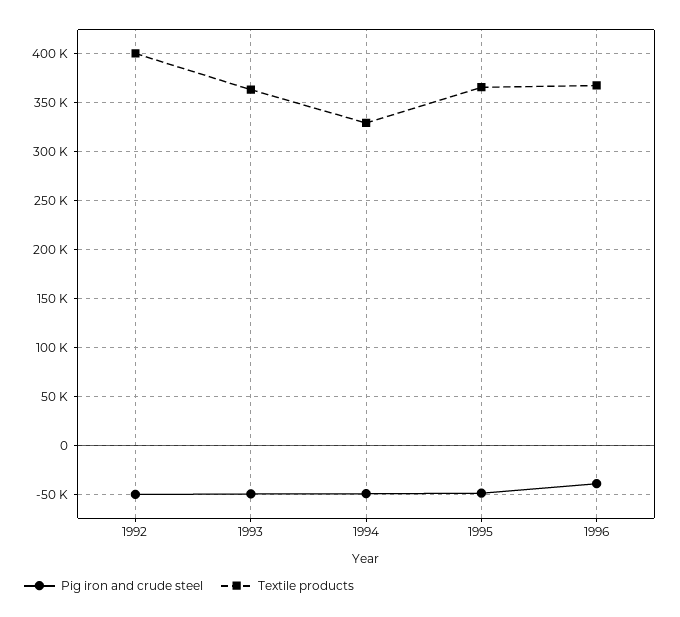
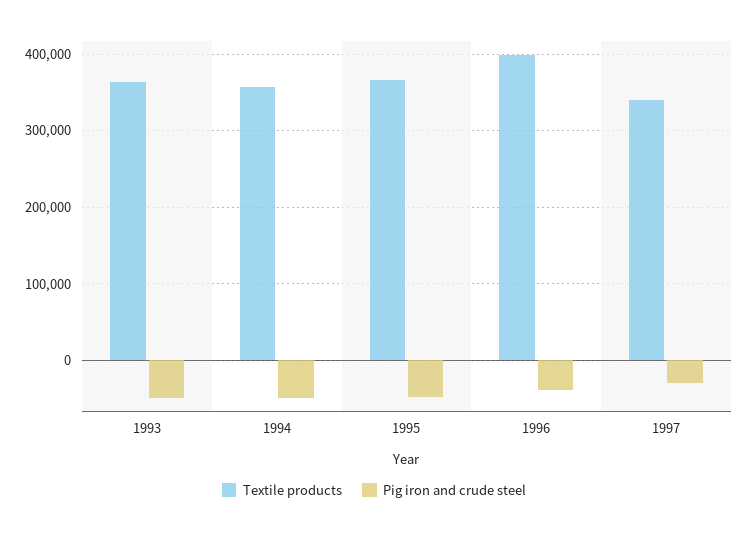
Pig iron and crude steel, 1992: -50000 -> none
Textile products, 1992: 400000 -> none
Textile products, 1994: 330000 -> 360000
Textile products, 1996: 370000 -> 400000
Textile products, 1997: none -> 340000
Pig iron and crude steel, 1997: none -> -30000

